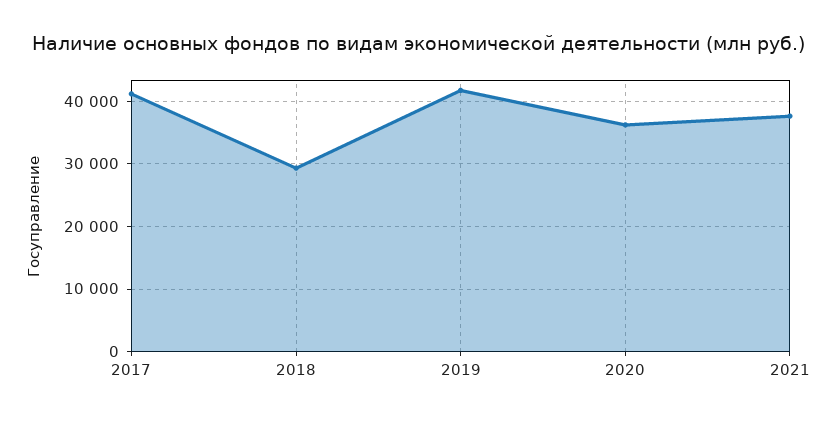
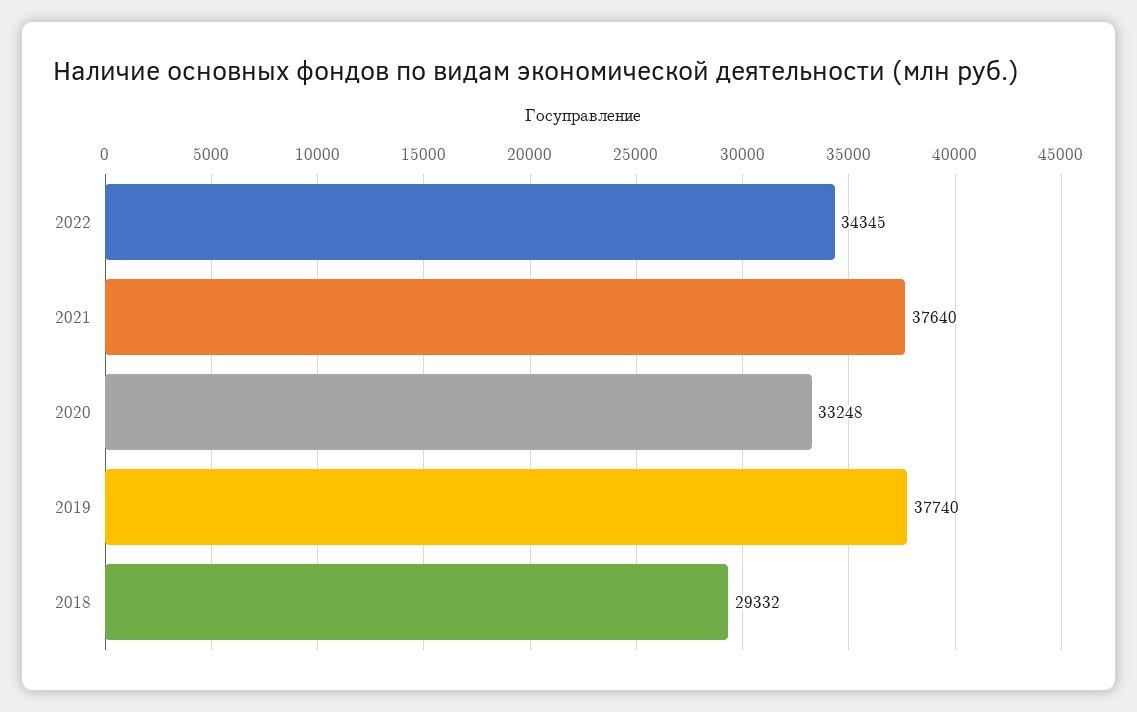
2017: 41000 -> none
2019: 42000 -> 37740
2020: 36000 -> 33248
2022: none -> 34345

